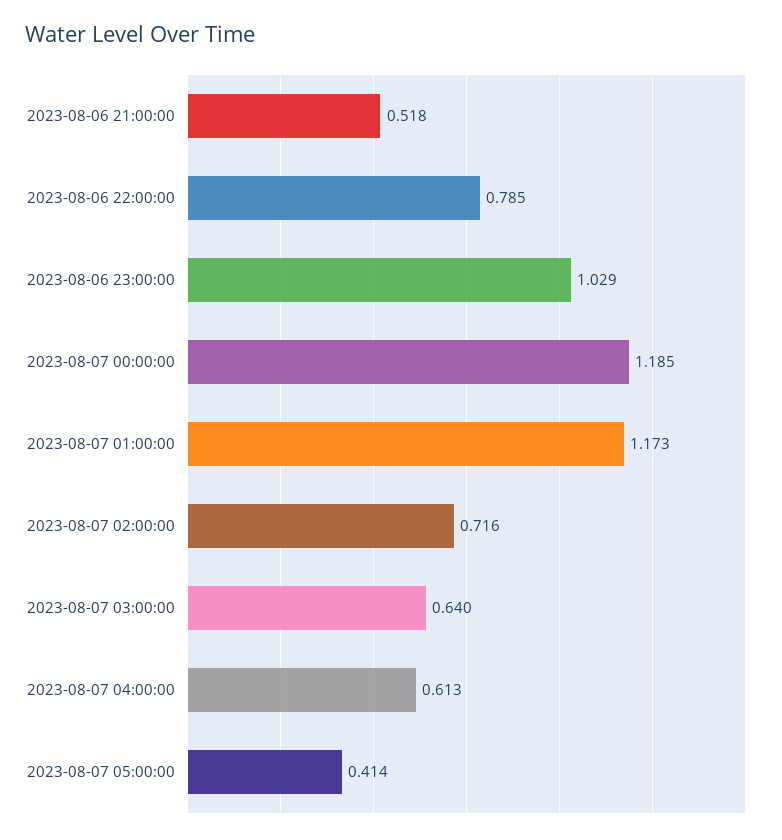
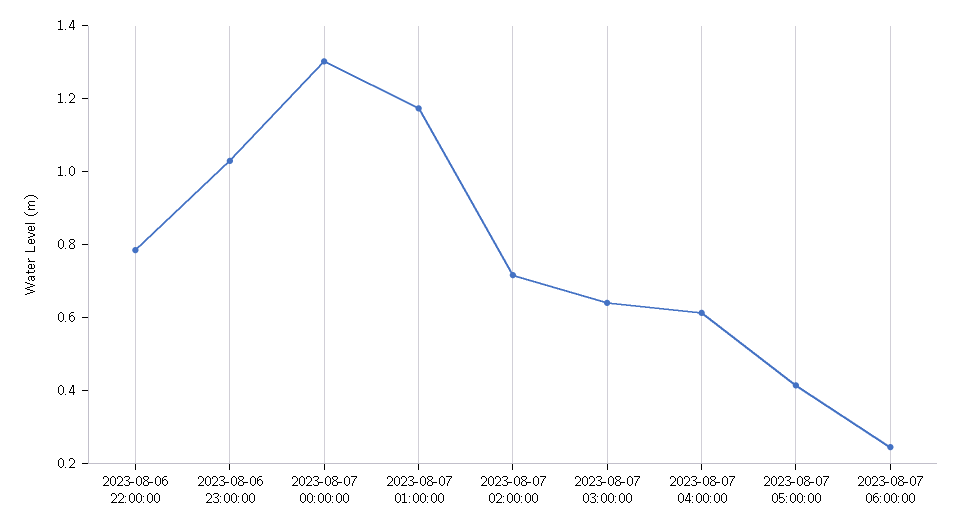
2023-08-06 21:00:00: 0.518 -> none
2023-08-07 00:00:00: 1.185 -> 1.3
2023-08-07 06:00:00: none -> 0.25

